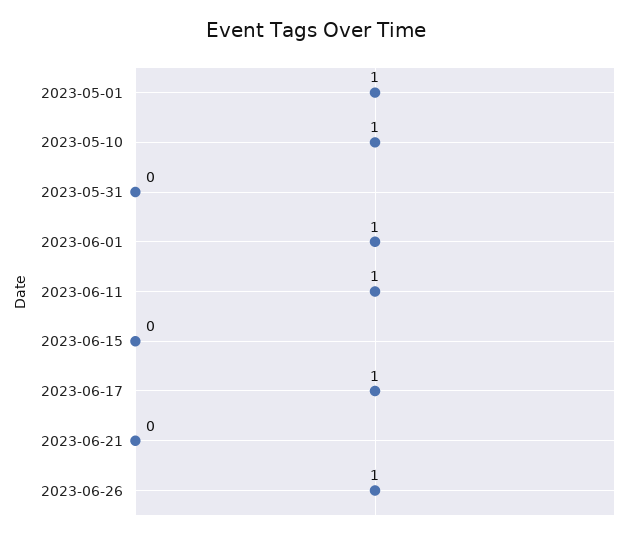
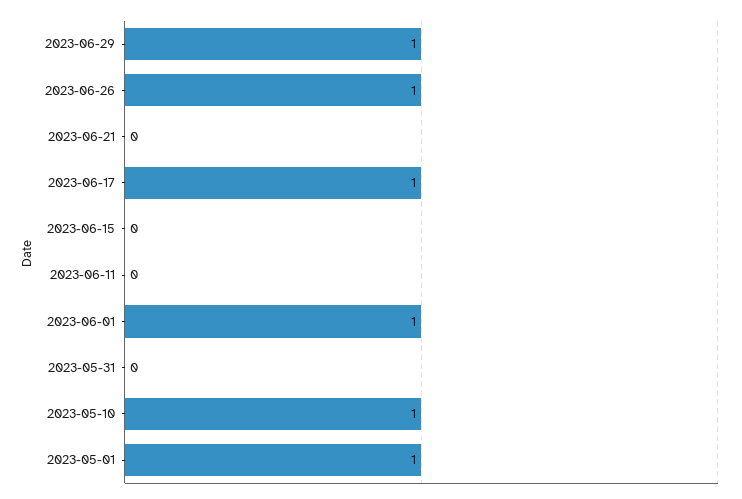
2023-06-11: 1 -> 0
2023-06-29: none -> 1

